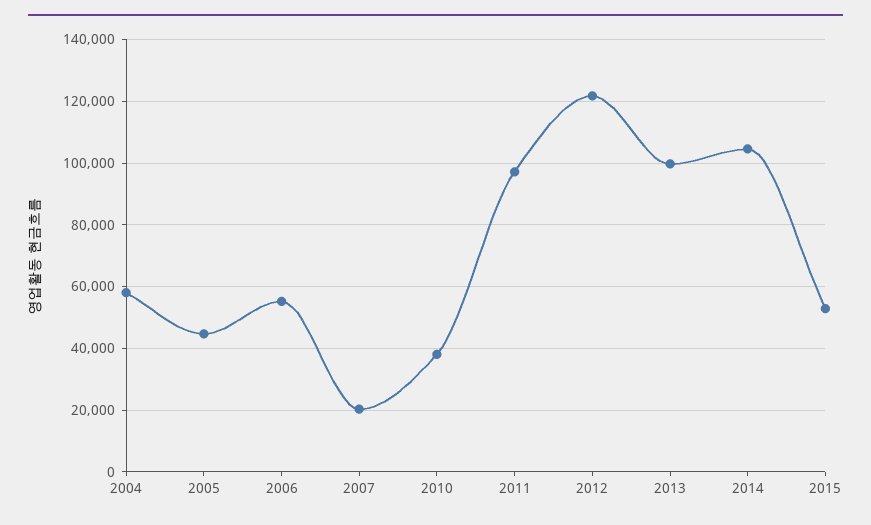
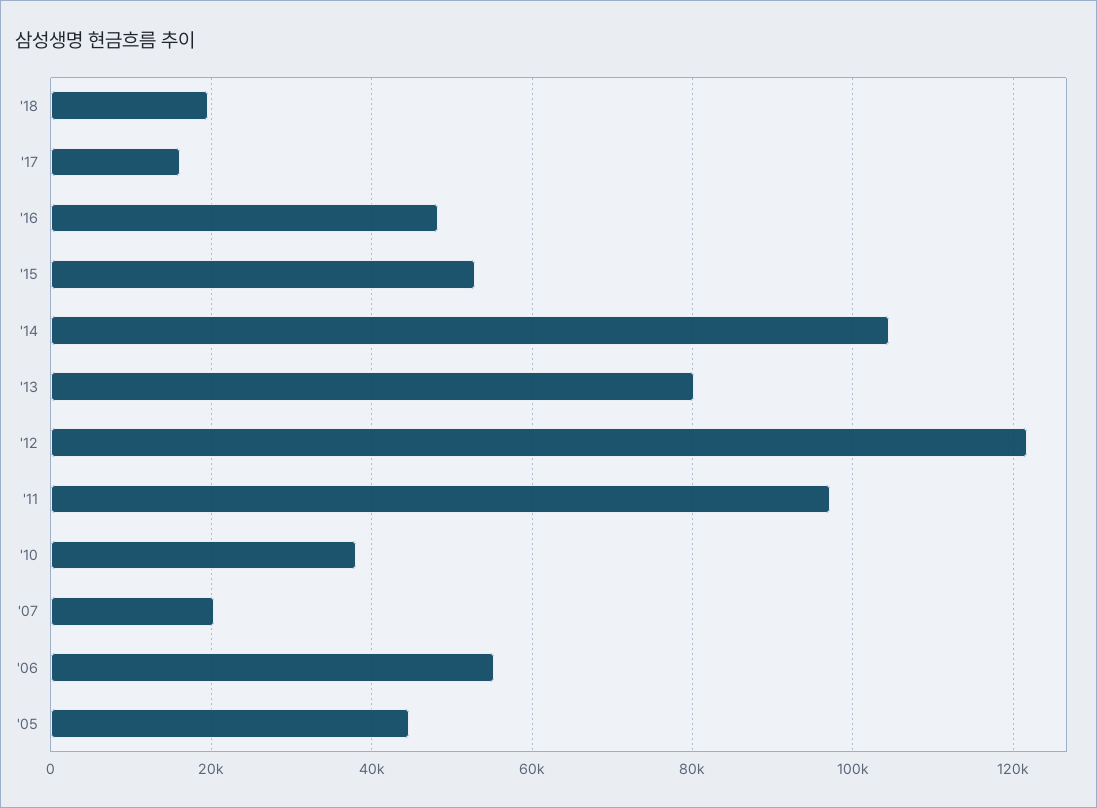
2004: 58000 -> none
2013: 100000 -> 80000
'18: none -> 20000
'17: none -> 16000
'16: none -> 48000

